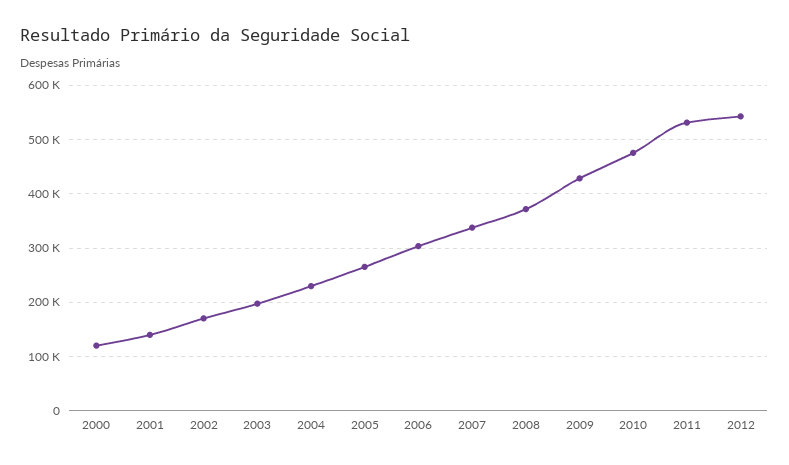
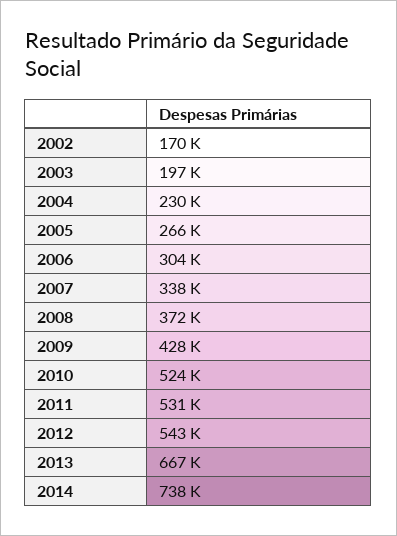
2000: 120000 -> none
2001: 140000 -> none
2010: 480000 -> 524000
2013: none -> 667000
2014: none -> 738000

